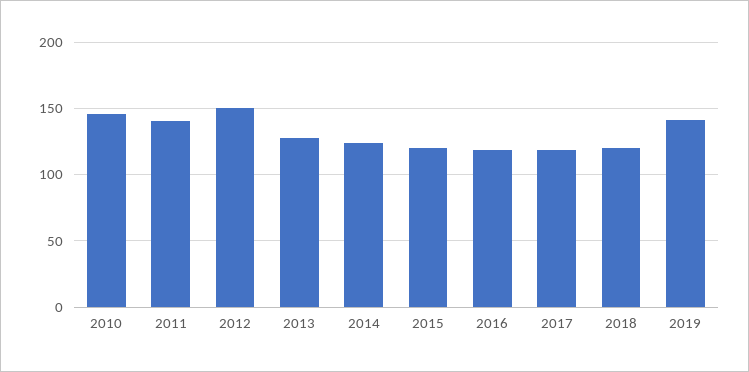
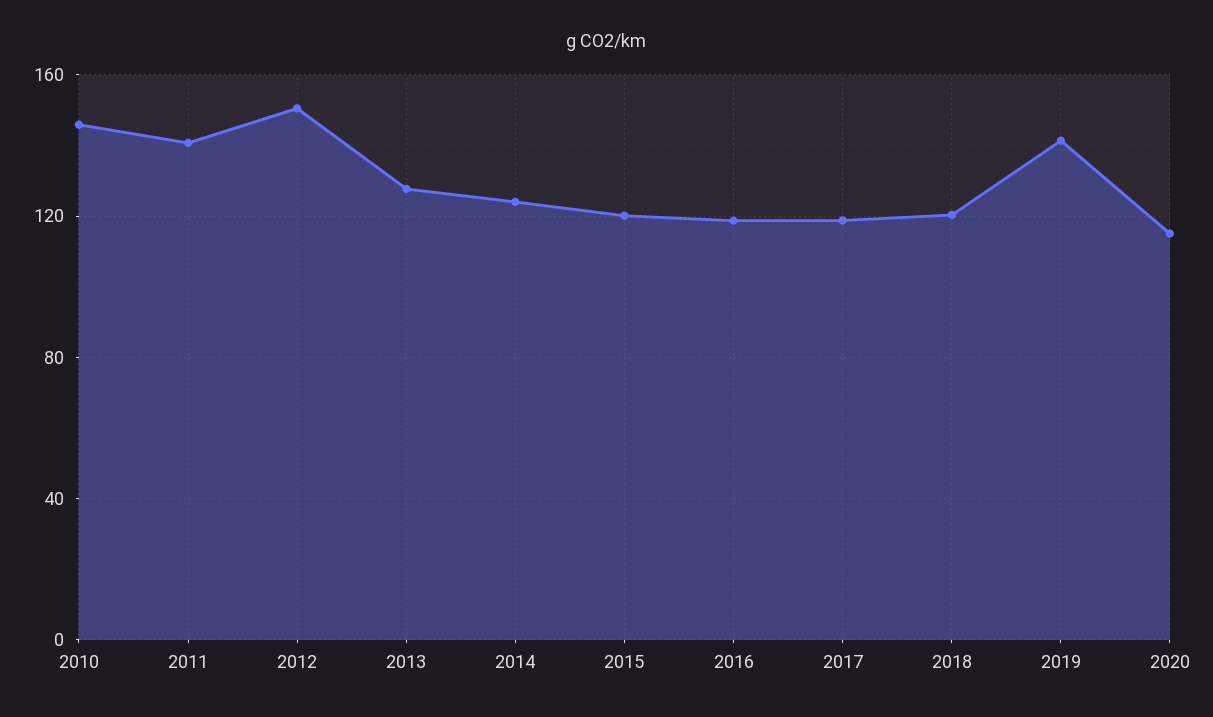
2020: none -> 115

